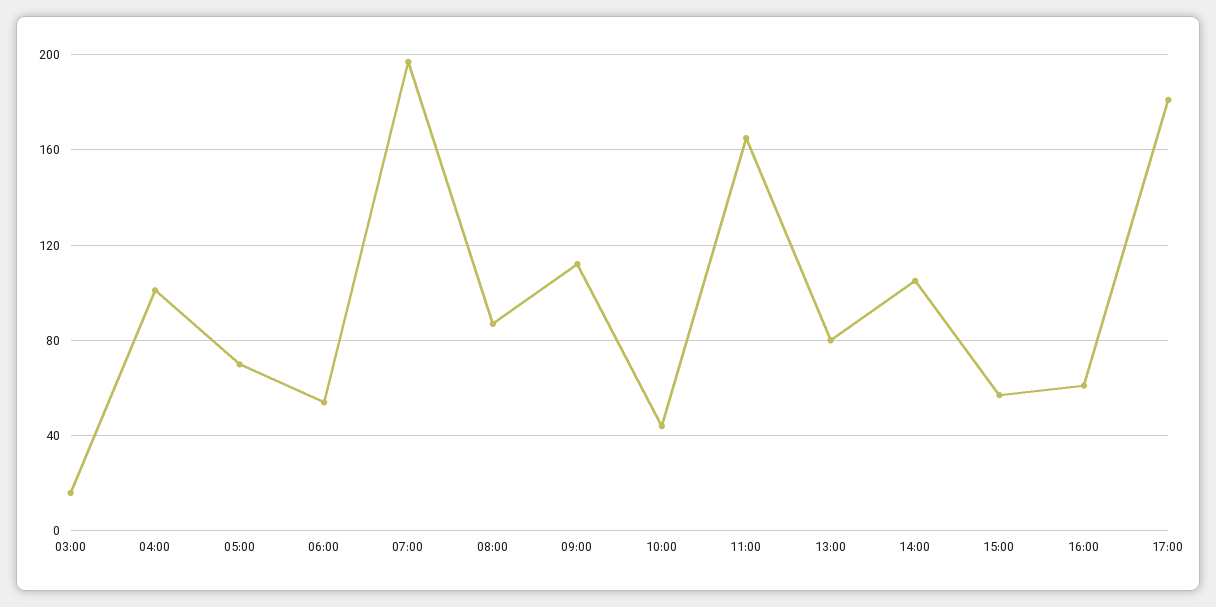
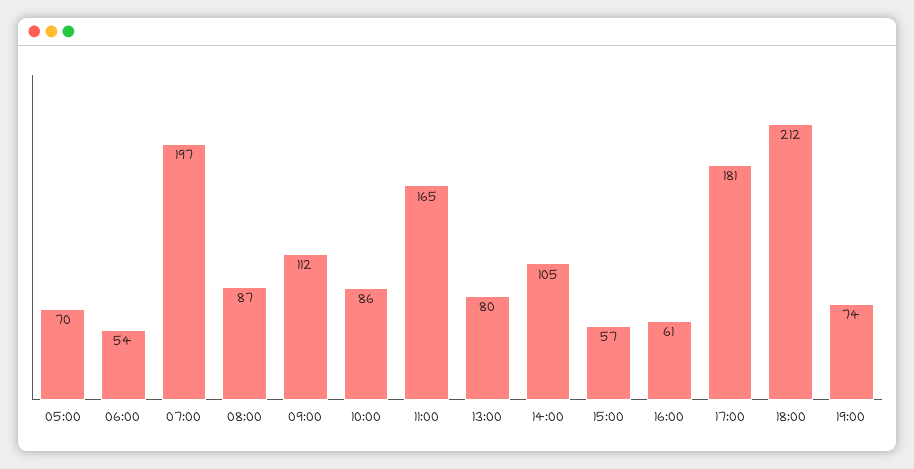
03:00: 15 -> none
04:00: 100 -> none
10:00: 45 -> 86
18:00: none -> 212
19:00: none -> 74

